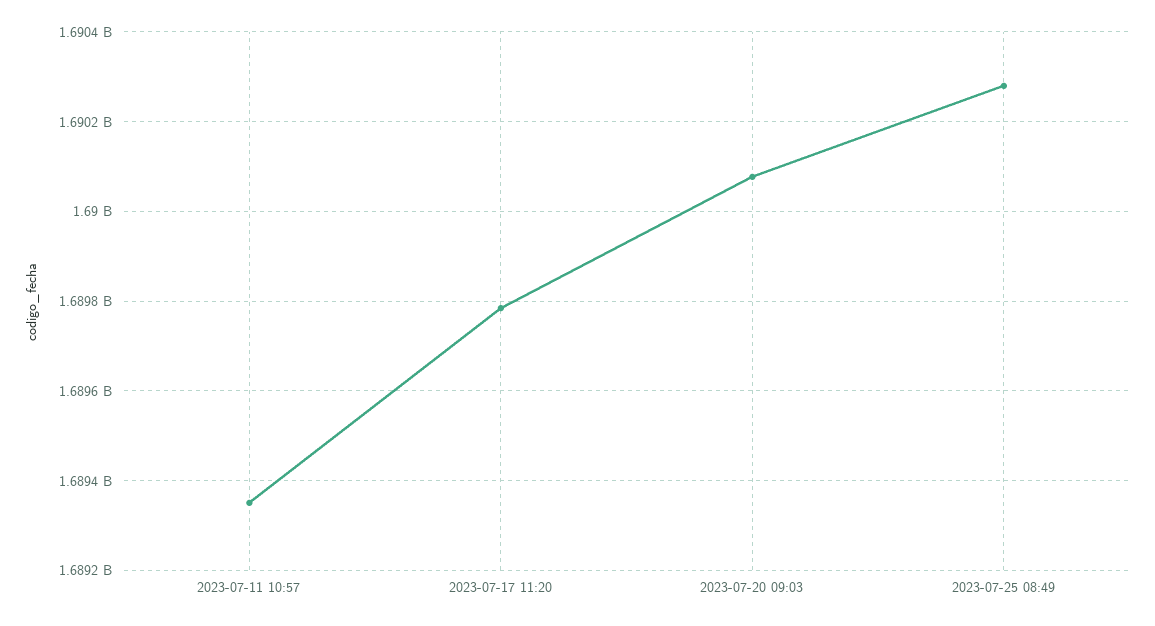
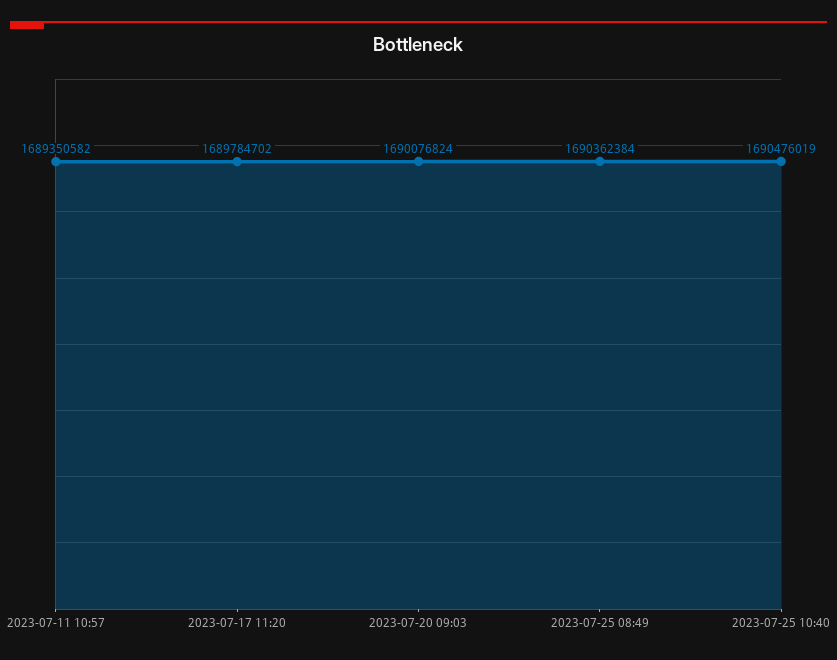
2023-07-25 08:49: 1690280000 -> 1690362384
2023-07-25 10:40: none -> 1690476019

